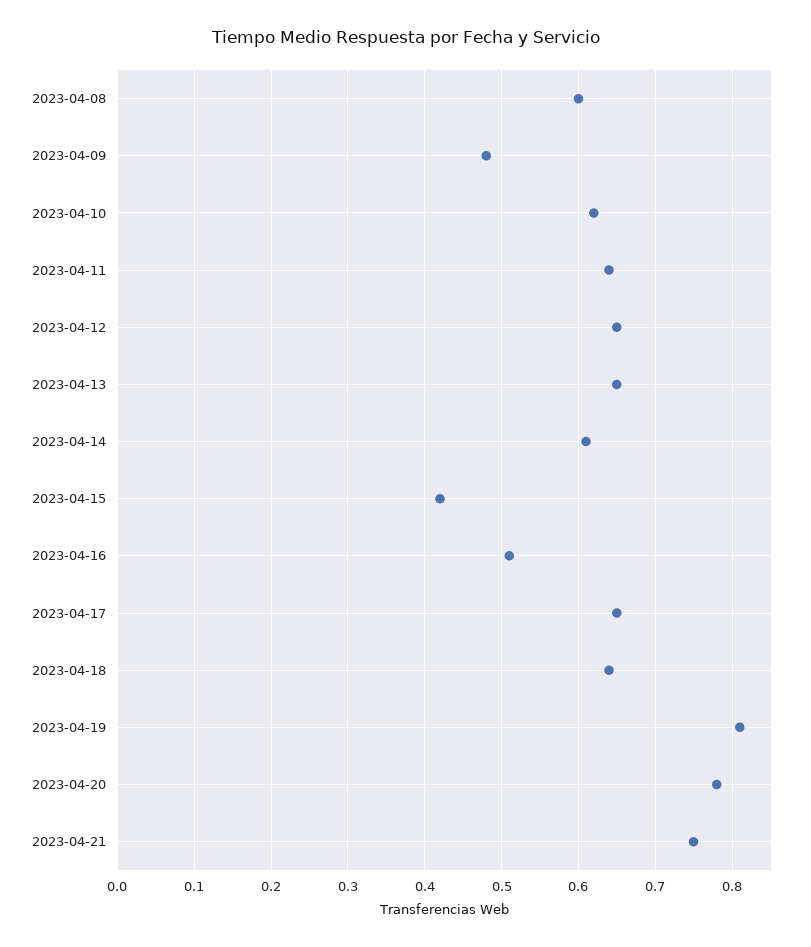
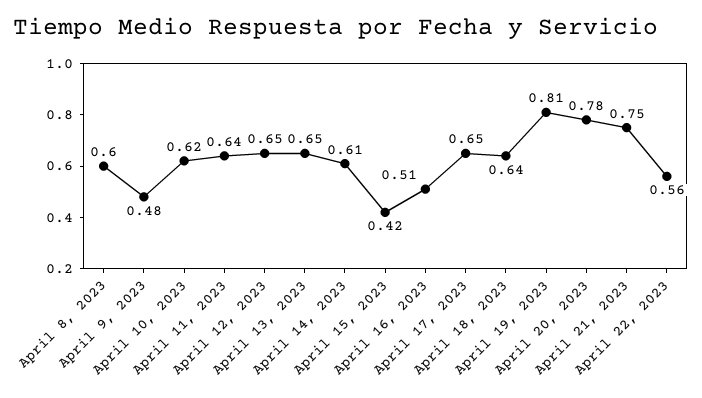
April 22, 2023: none -> 0.56

